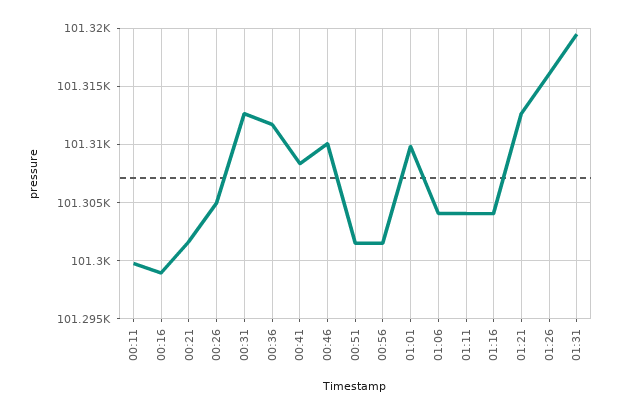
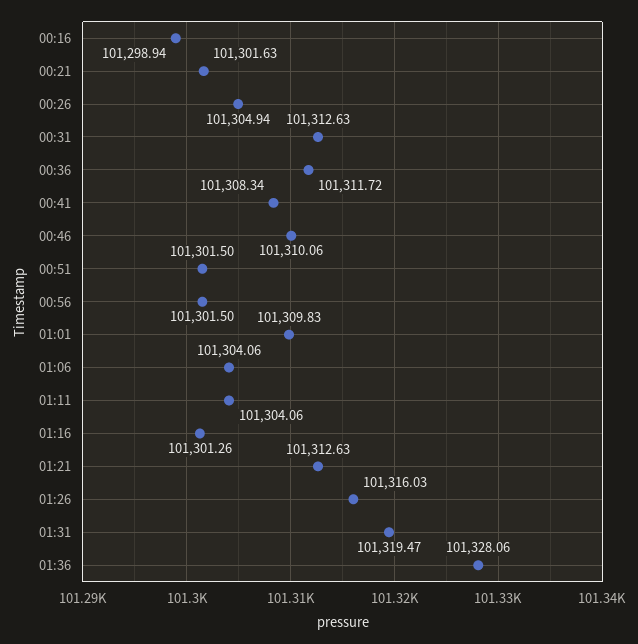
00:11: 101300 -> none
01:16: 101304 -> 101301.26
01:36: none -> 101328.06

